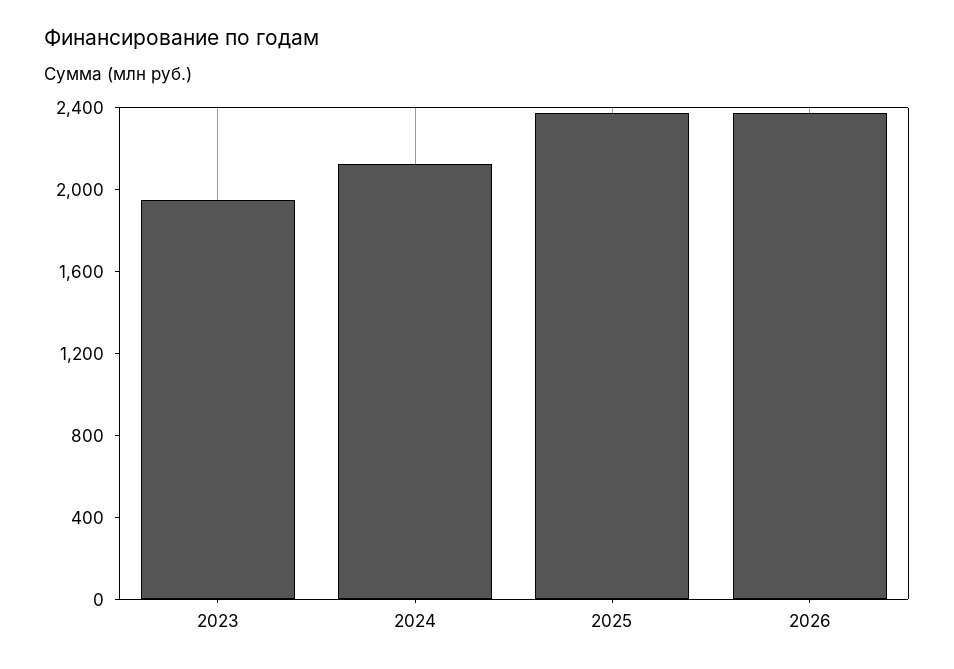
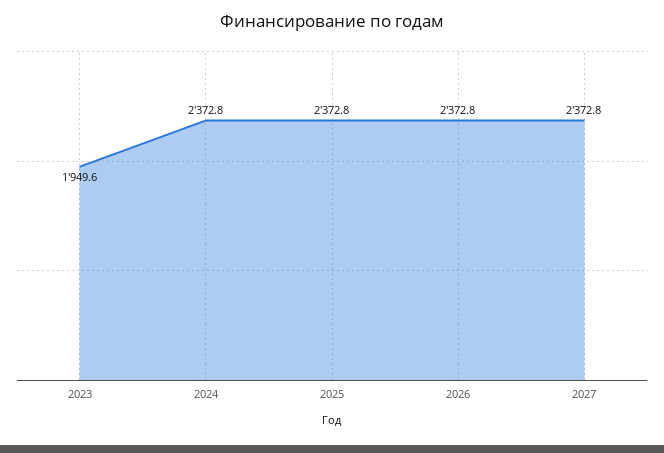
2024: 2100 -> 2372.8
2027: none -> 2372.8

